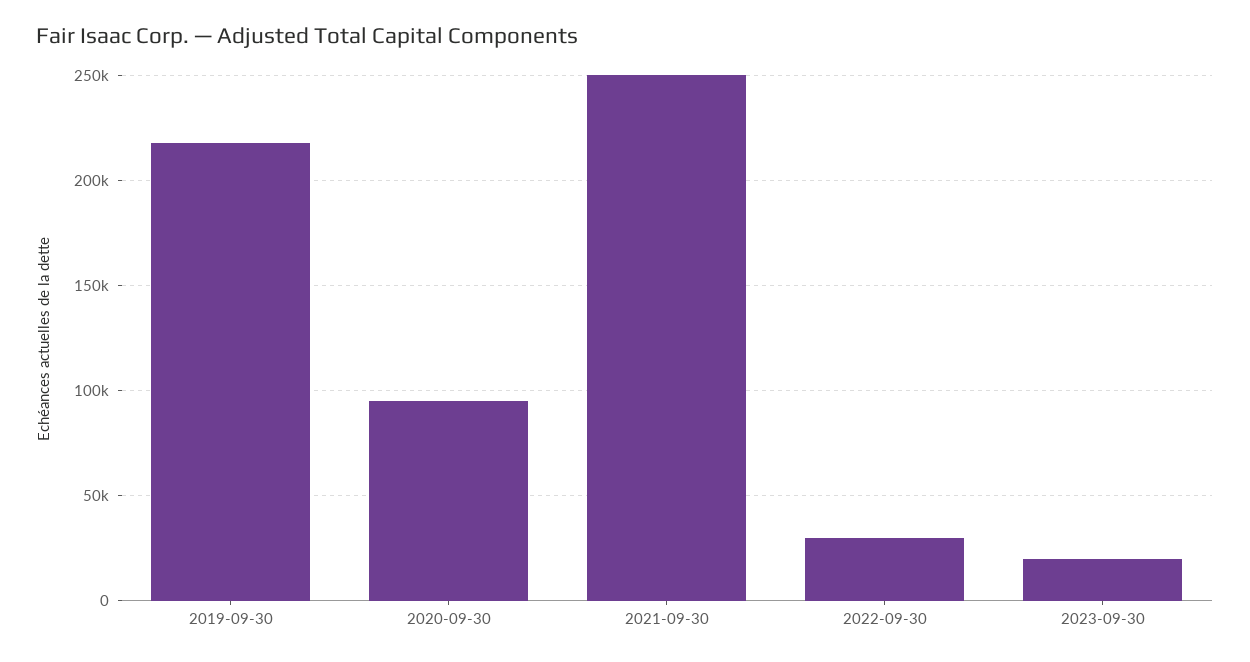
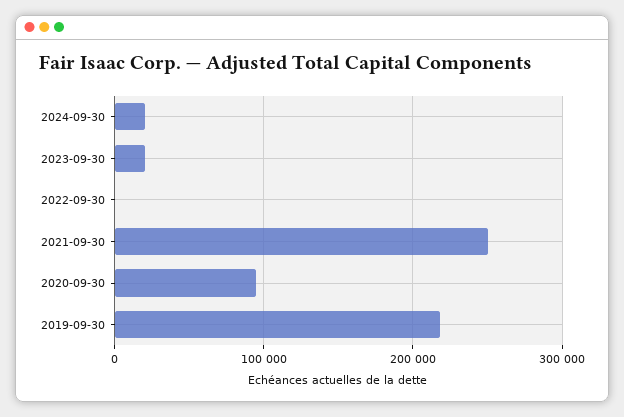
2022-09-30: 30000 -> 0
2024-09-30: none -> 20000

